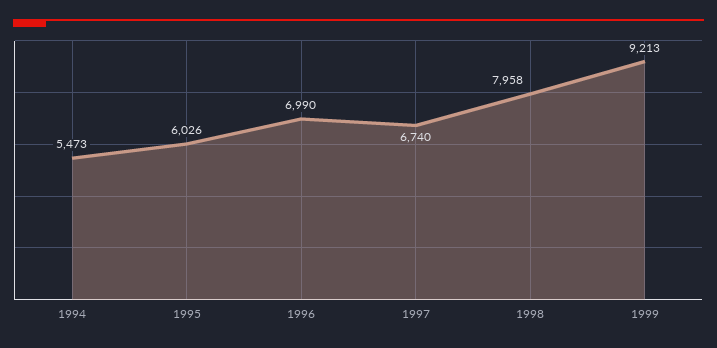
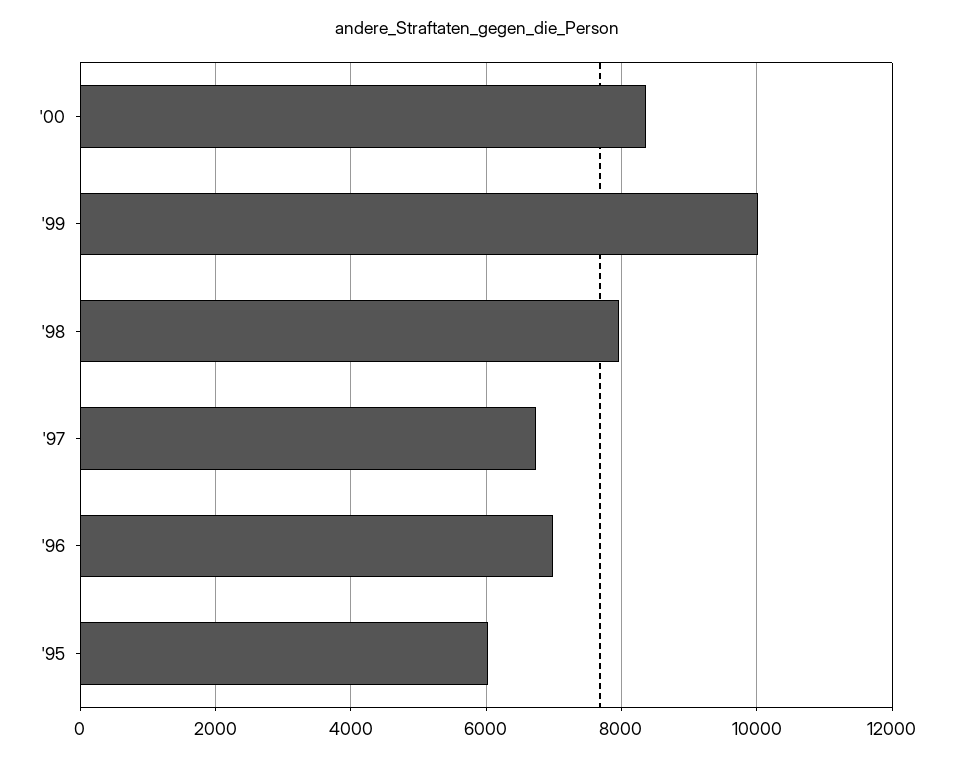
1994: 5473 -> none
1999: 9213 -> 10000
'00: none -> 8400

